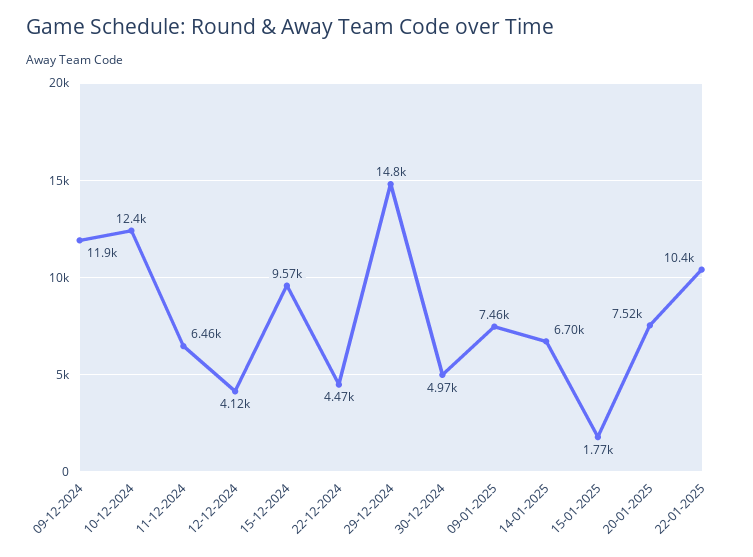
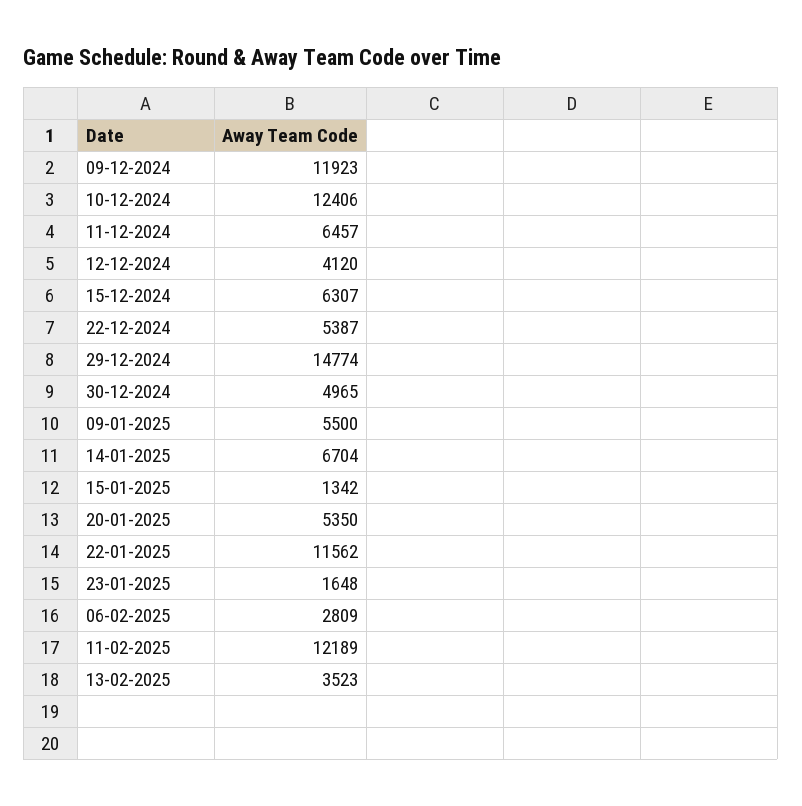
15-12-2024: 9570 -> 6307
22-12-2024: 4470 -> 5387
09-01-2025: 7460 -> 5500
15-01-2025: 1770 -> 1342
20-01-2025: 7520 -> 5350
22-01-2025: 10400 -> 11562
23-01-2025: none -> 1648
06-02-2025: none -> 2809
11-02-2025: none -> 12189
13-02-2025: none -> 3523

